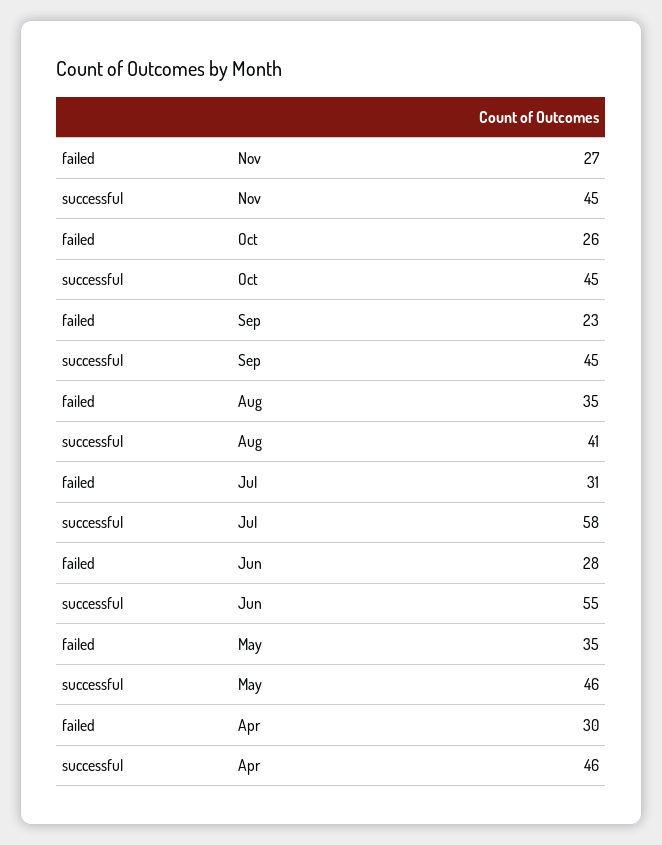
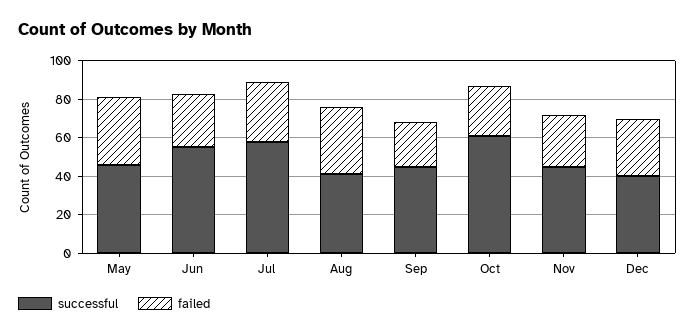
successful, Oct: 45 -> 60
failed, Apr: 30 -> none
successful, Apr: 46 -> none
successful, Dec: none -> 40
failed, Dec: none -> 30

